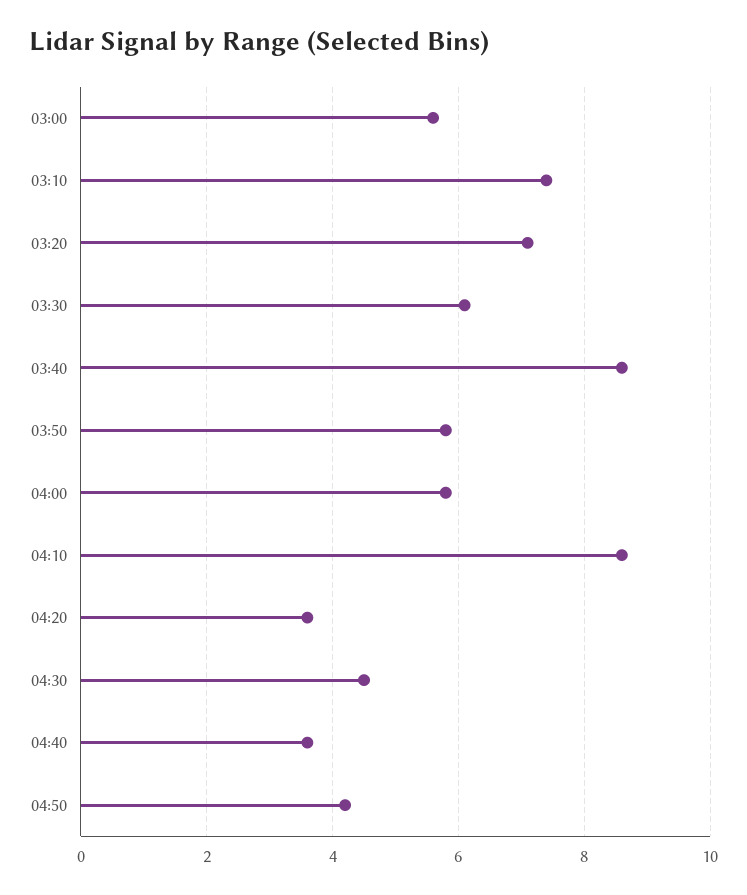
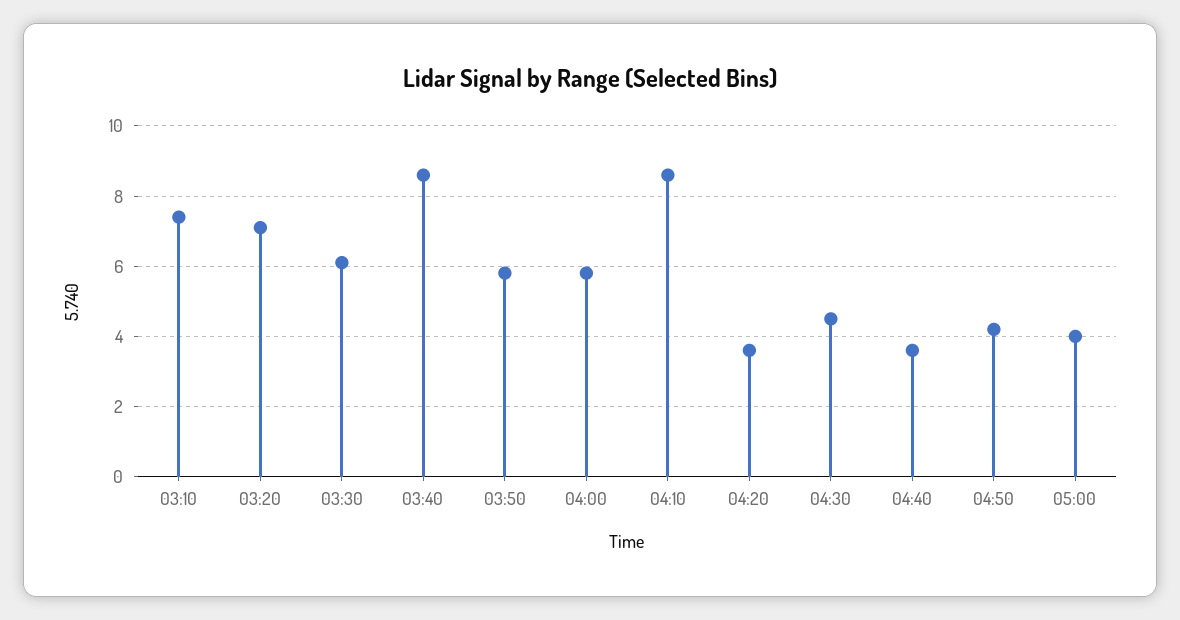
03:00: 5.5 -> none
05:00: none -> 4

